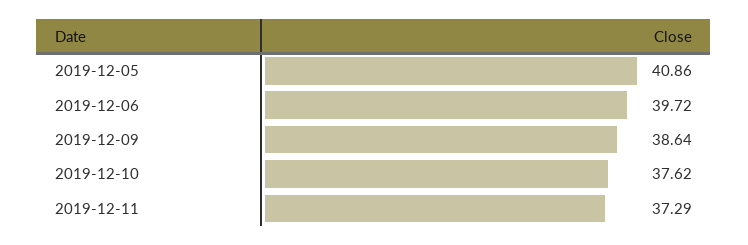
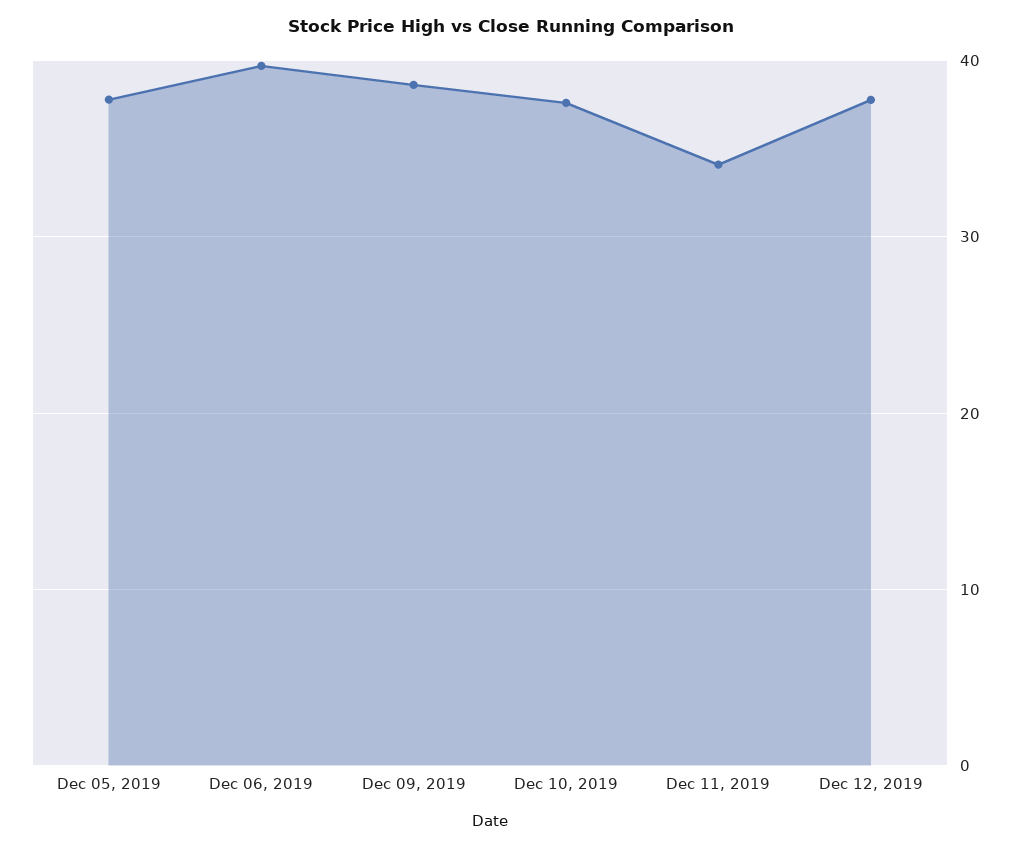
2019-12-05: 40.86 -> 38
2019-12-11: 37.29 -> 34
Dec 12, 2019: none -> 38

